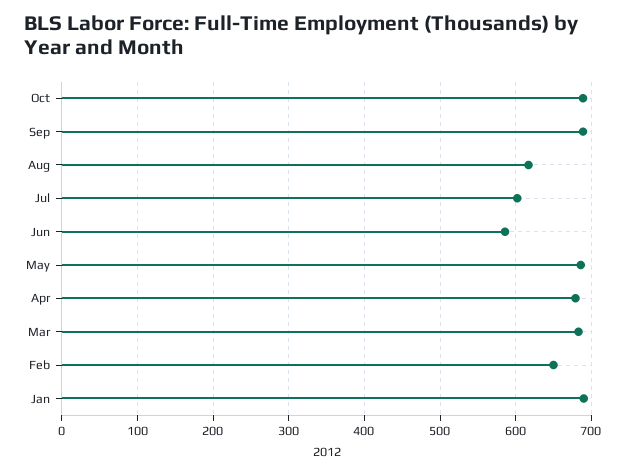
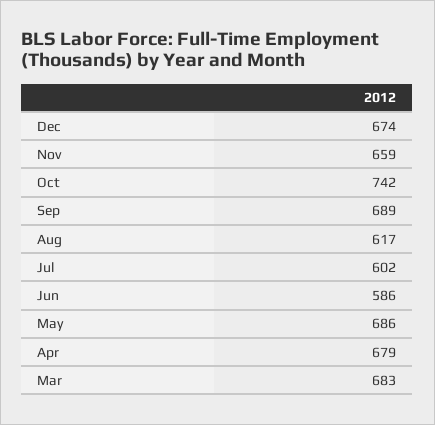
Oct: 690 -> 742
Feb: 650 -> none
Jan: 690 -> none
Dec: none -> 674
Nov: none -> 659

